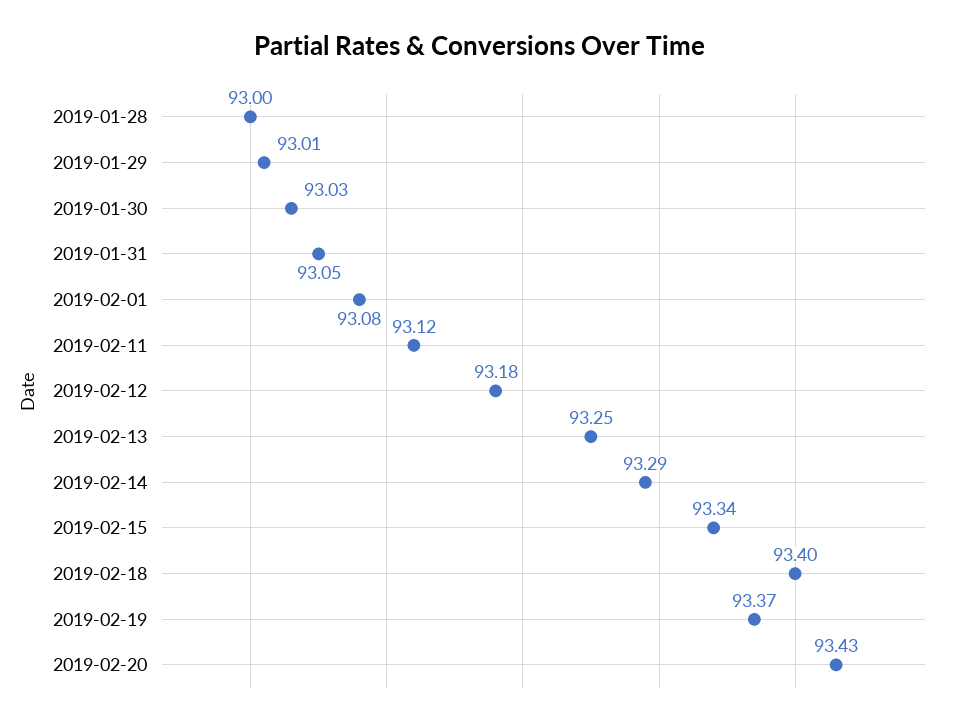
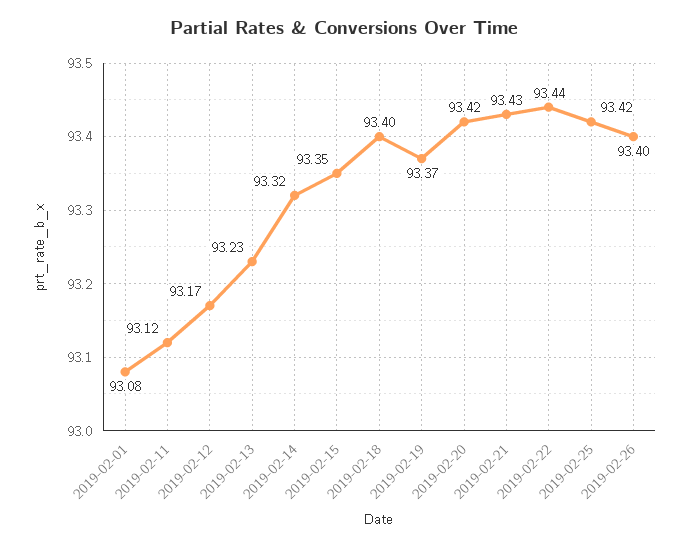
2019-01-28: 93 -> none
2019-01-29: 93.01 -> none
2019-01-30: 93.03 -> none
2019-01-31: 93.05 -> none
2019-02-12: 93.18 -> 93.17
2019-02-13: 93.25 -> 93.23
2019-02-14: 93.29 -> 93.32
2019-02-15: 93.34 -> 93.35
2019-02-20: 93.43 -> 93.42
2019-02-21: none -> 93.43
2019-02-22: none -> 93.44
2019-02-25: none -> 93.42
2019-02-26: none -> 93.4

